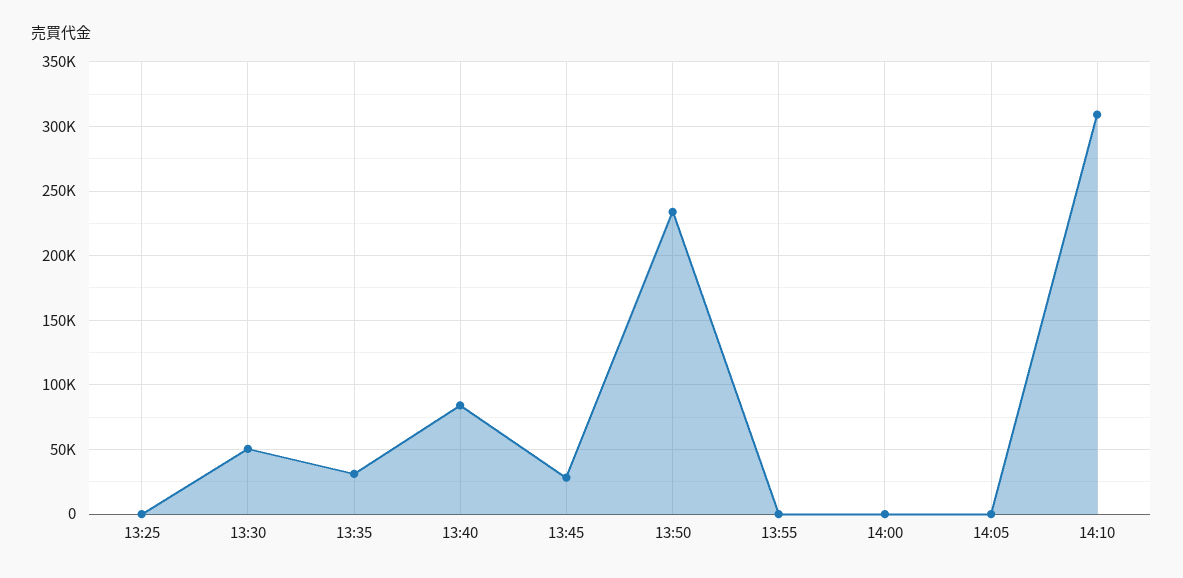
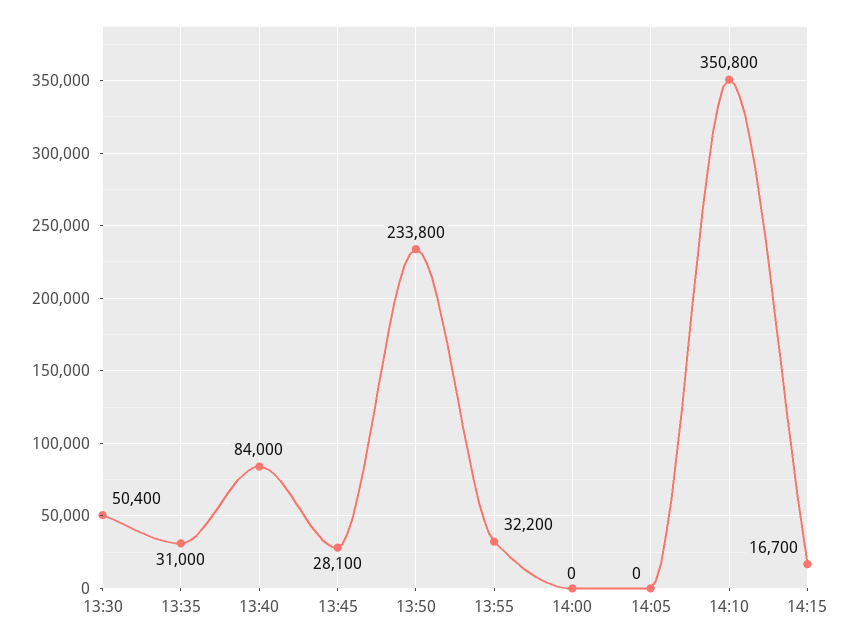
13:25: 0 -> none
13:55: 0 -> 32200
14:10: 310000 -> 350800
14:15: none -> 16700

